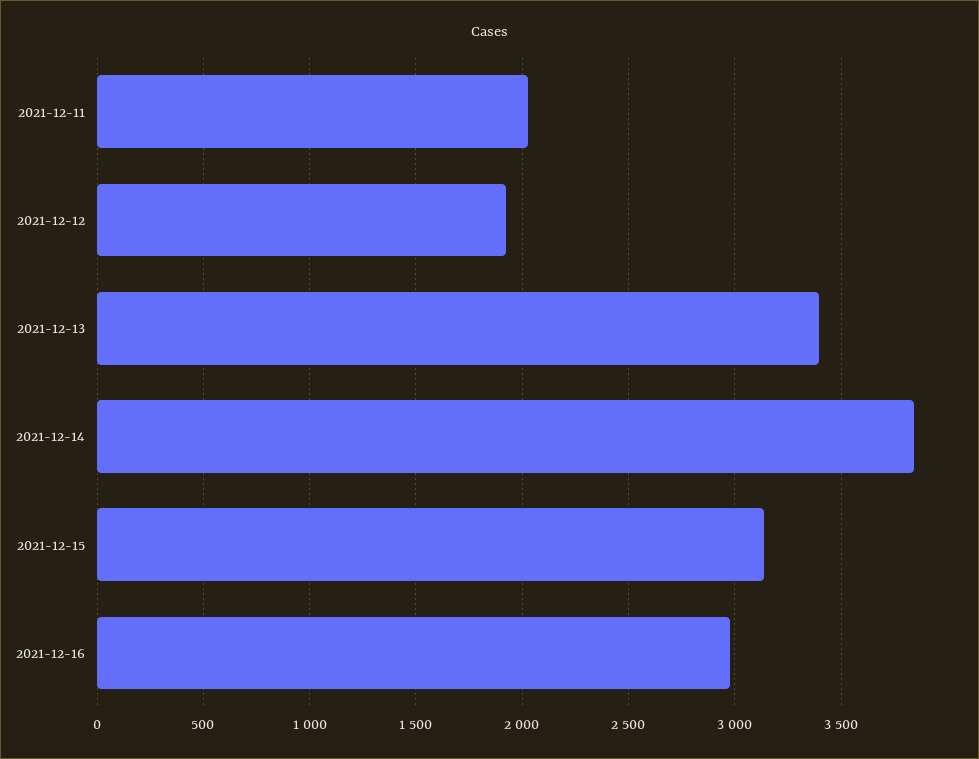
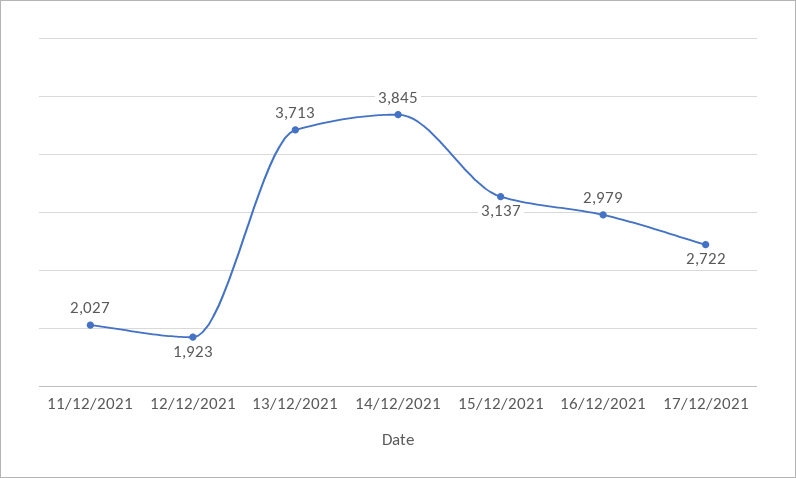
2021-12-13: 3400 -> 3713
17/12/2021: none -> 2722

